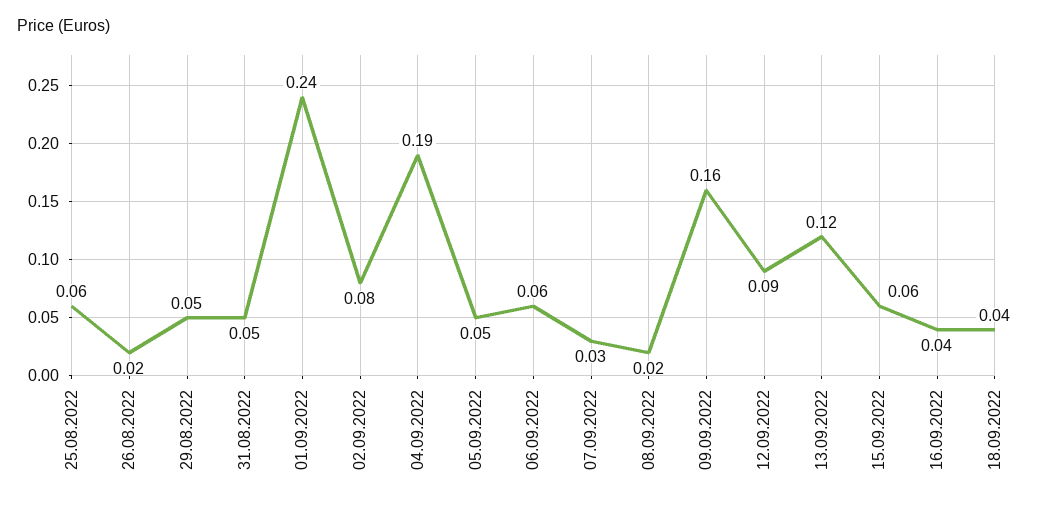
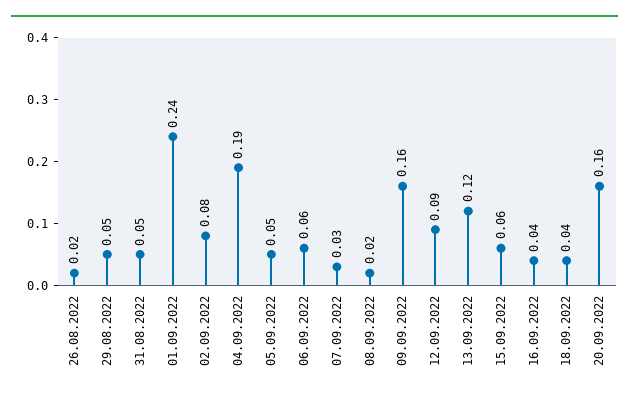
25.08.2022: 0.06 -> none
20.09.2022: none -> 0.16

